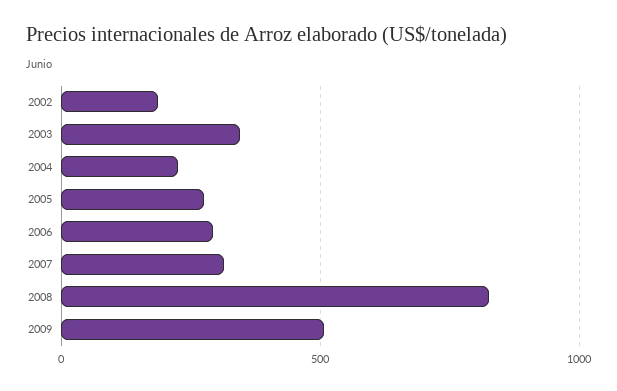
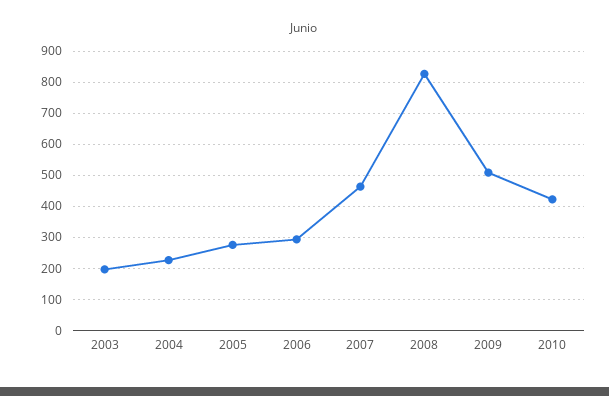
2002: 200 -> none
2003: 350 -> 200
2007: 300 -> 460
2010: none -> 420

